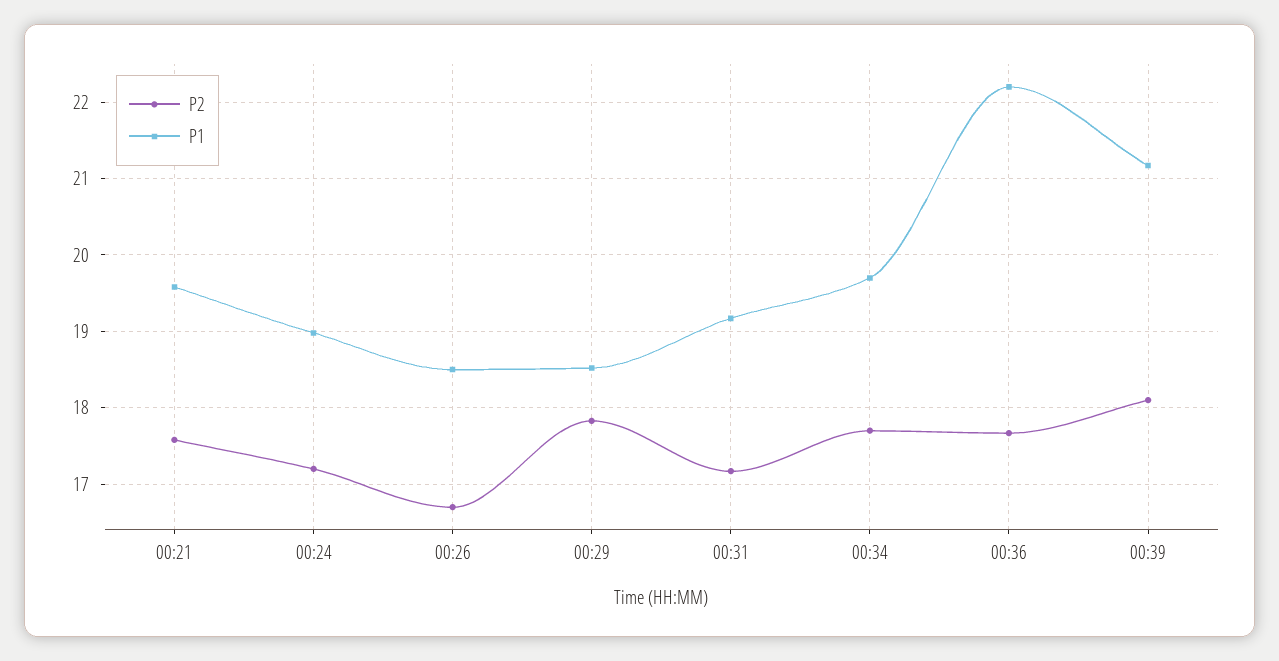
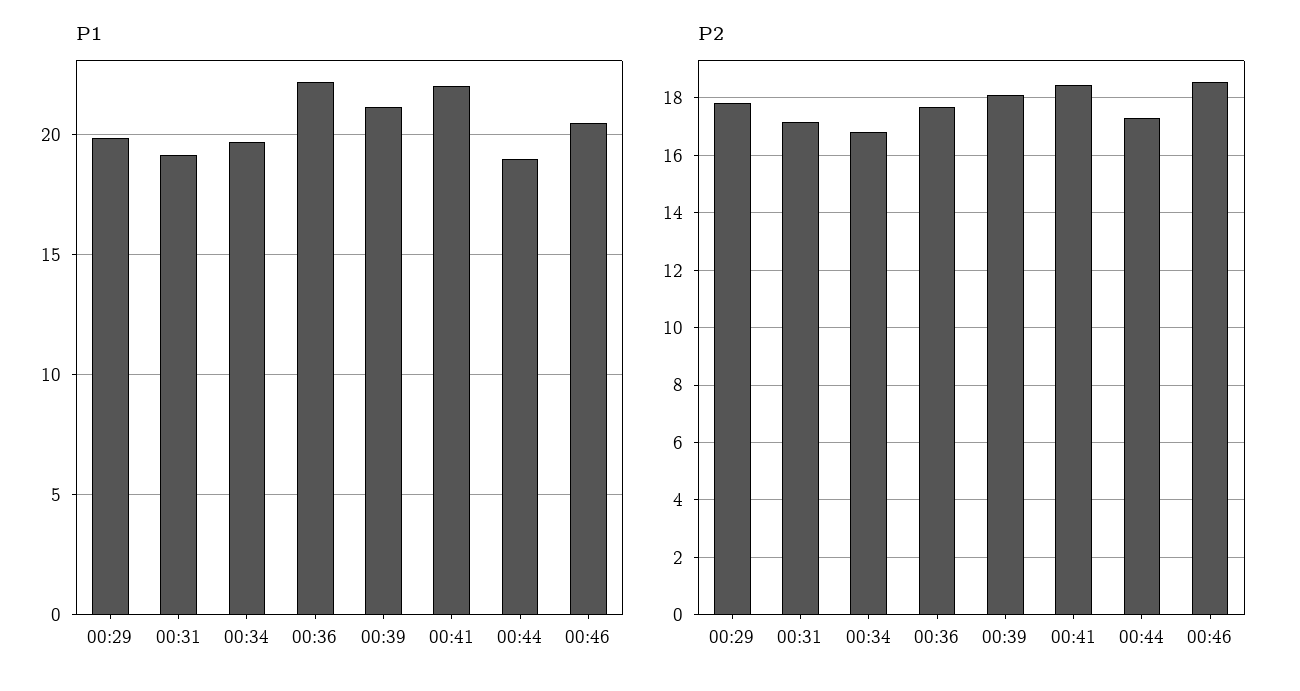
P2, 00:21: 17.6 -> none
P1, 00:21: 19.6 -> none
P2, 00:24: 17.2 -> none
P1, 00:24: 19 -> none
P2, 00:26: 16.7 -> none
P1, 00:26: 18.5 -> none
P1, 00:29: 18.5 -> 20
P2, 00:34: 17.7 -> 16.75
P1, 00:41: none -> 22
P1, 00:44: none -> 19
P1, 00:46: none -> 20.5
P2, 00:41: none -> 18.5
P2, 00:44: none -> 17.25
P2, 00:46: none -> 18.5

